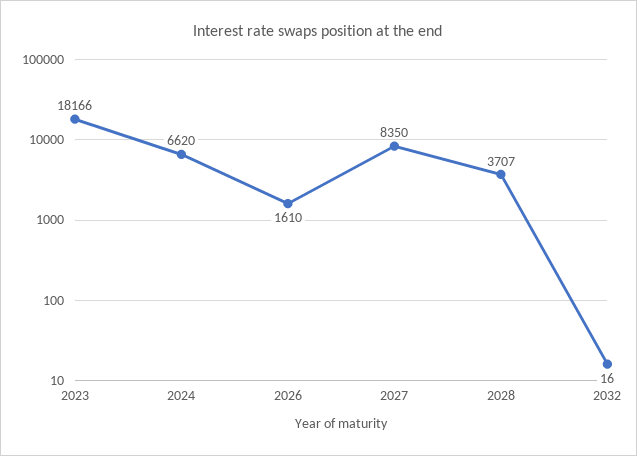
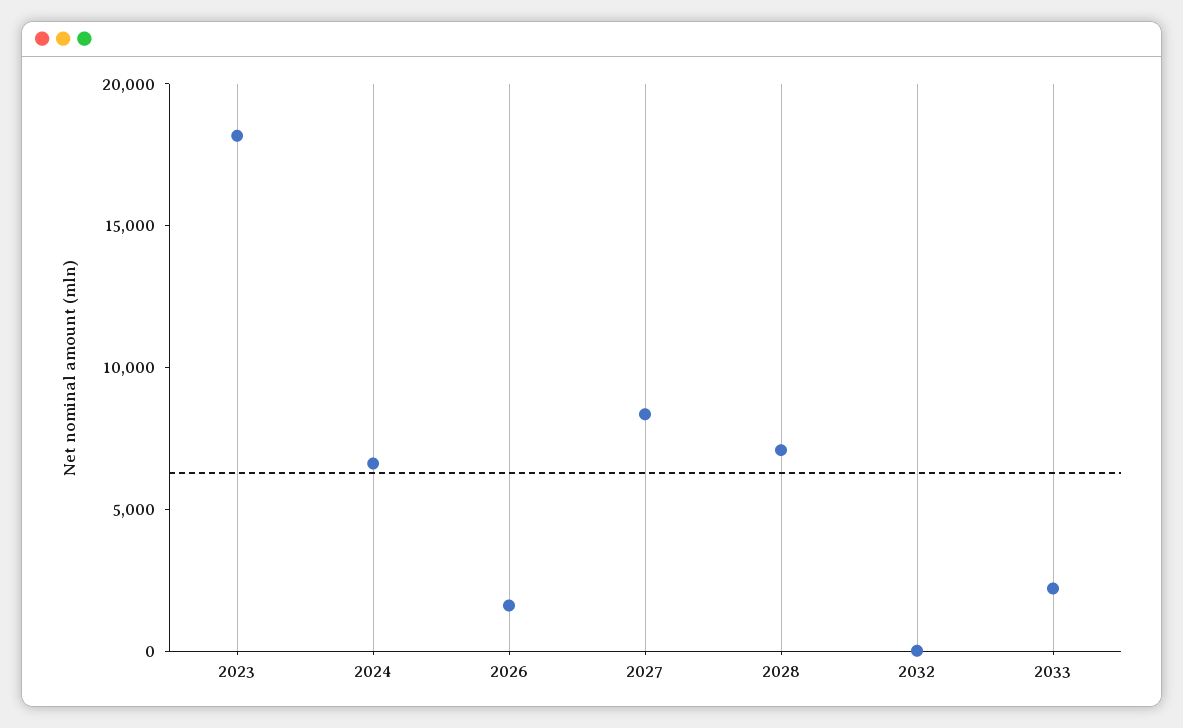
2028: 3707 -> 7000
2033: none -> 2000

